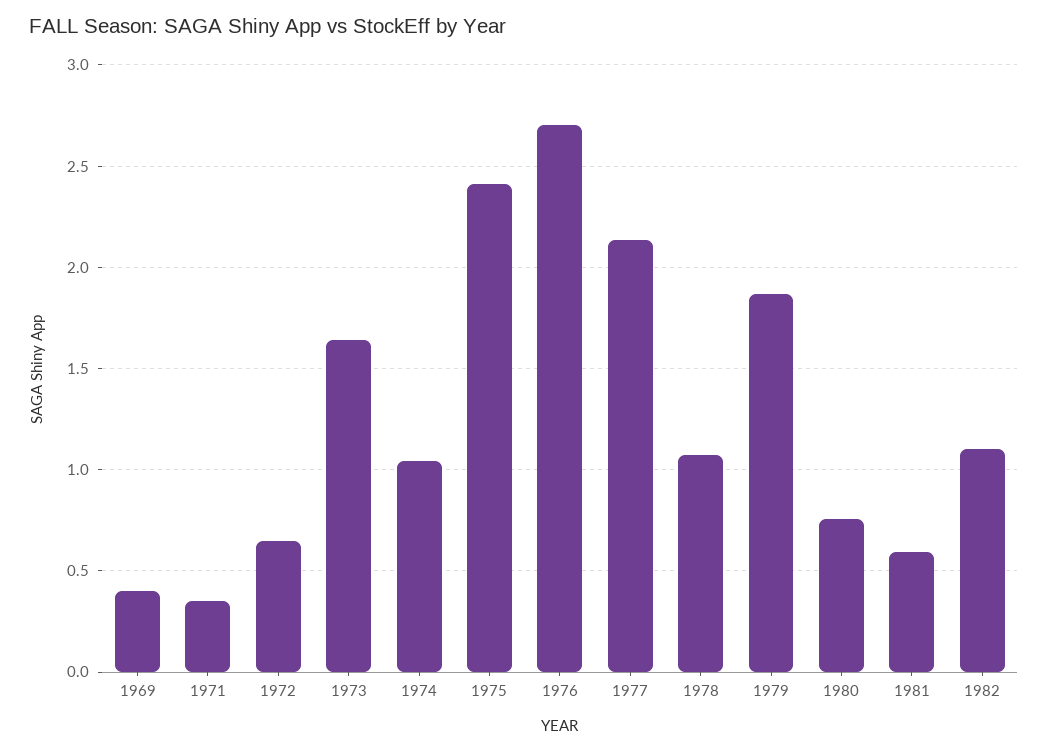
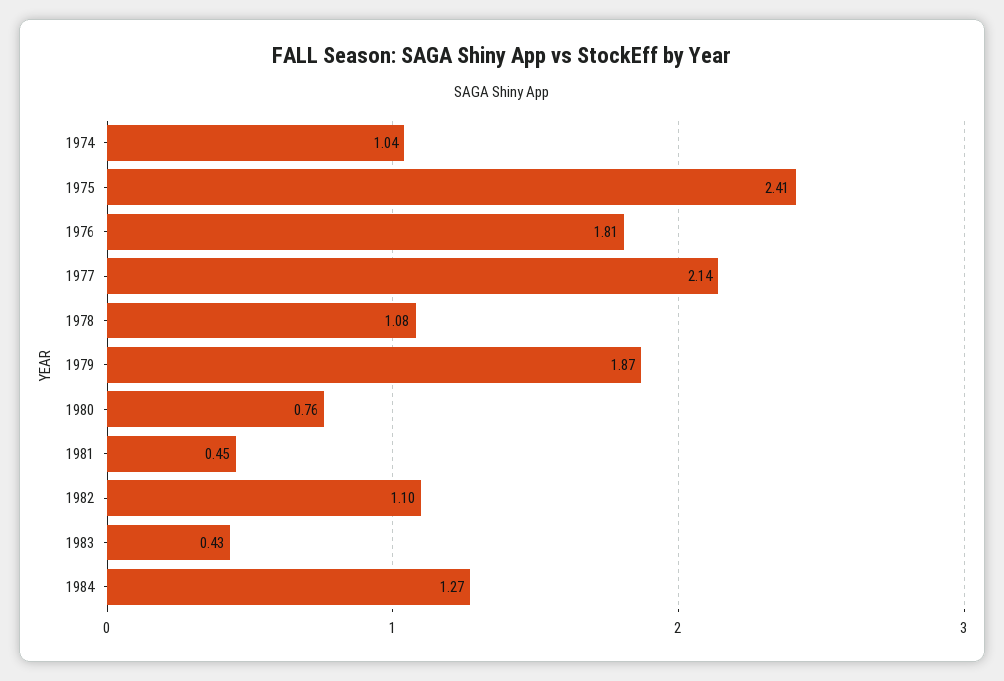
1969: 0.4 -> none
1971: 0.35 -> none
1972: 0.65 -> none
1973: 1.65 -> none
1976: 2.7 -> 1.81
1981: 0.6 -> 0.45
1983: none -> 0.43
1984: none -> 1.27

